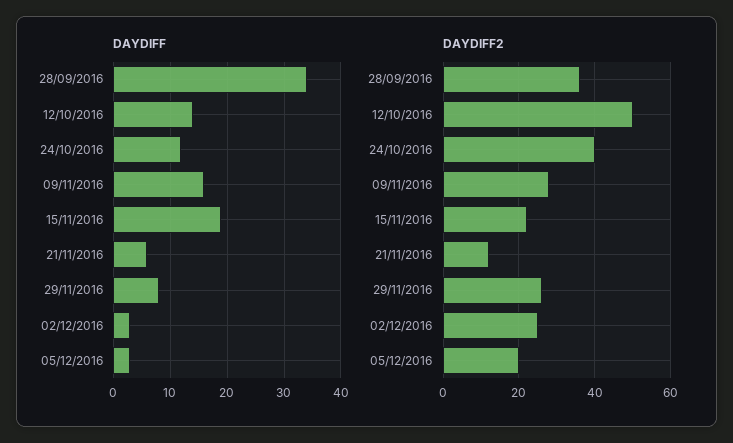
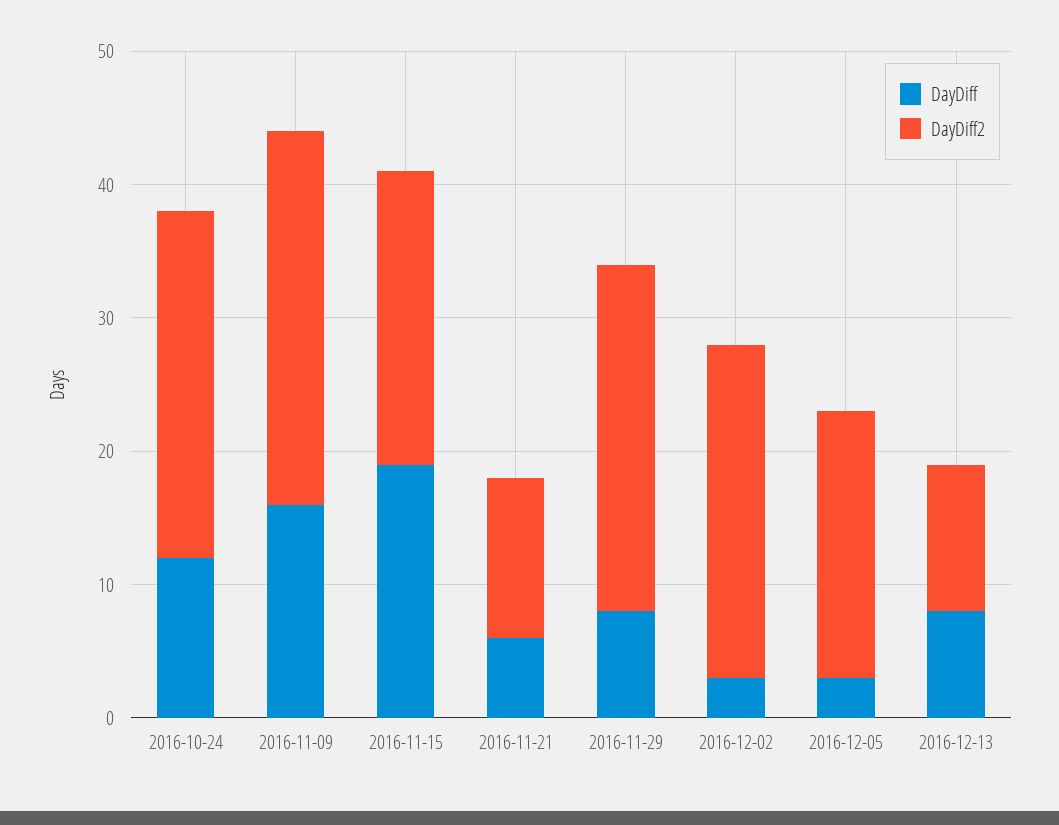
DAYDIFF, 28/09/2016: 35 -> none
DAYDIFF, 12/10/2016: 15 -> none
DAYDIFF2, 28/09/2016: 35 -> none
DAYDIFF2, 12/10/2016: 50 -> none
DAYDIFF2, 24/10/2016: 40 -> 26
DAYDIFF, 2016-12-13: none -> 8
DAYDIFF2, 2016-12-13: none -> 11

